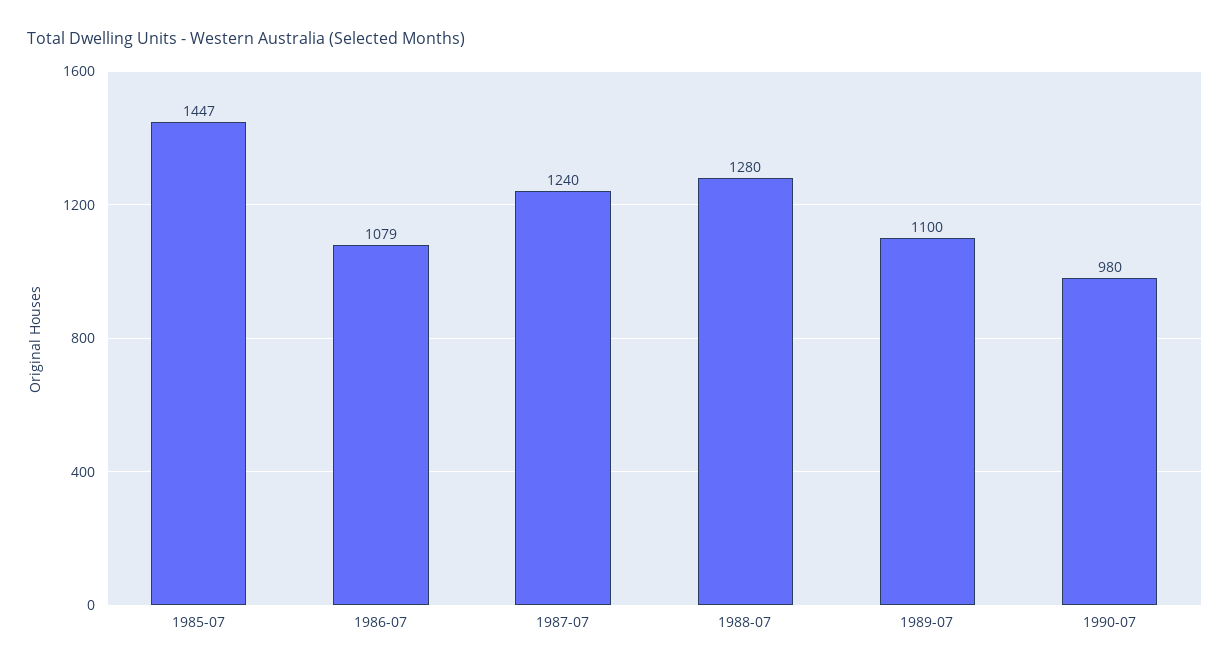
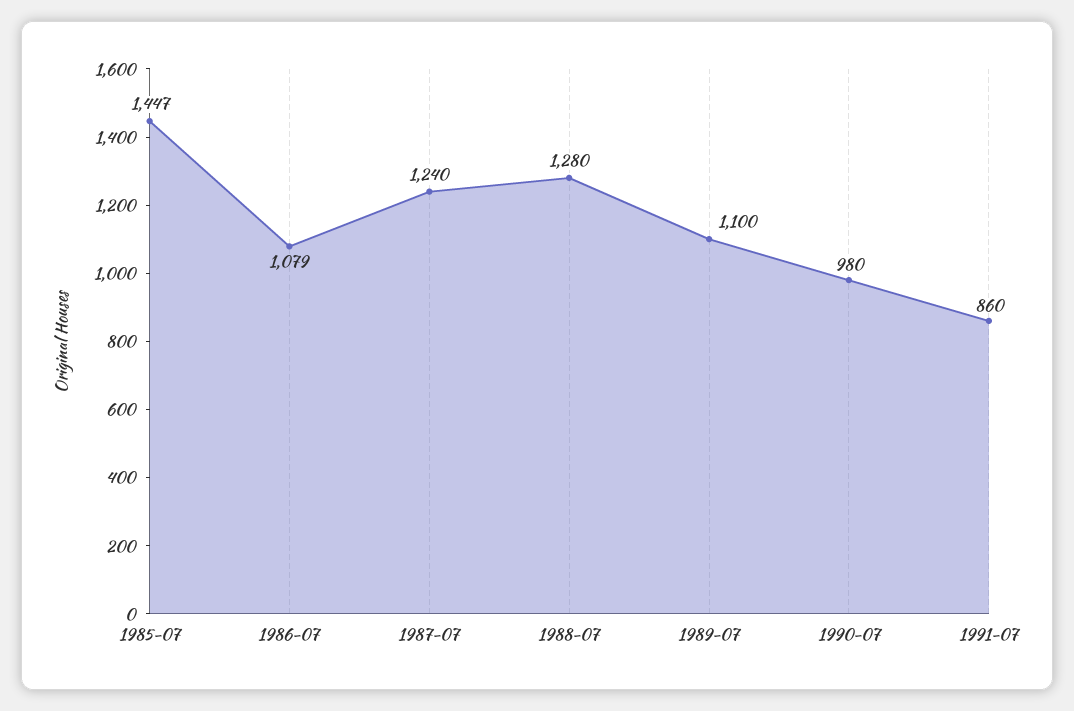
1991-07: none -> 860

